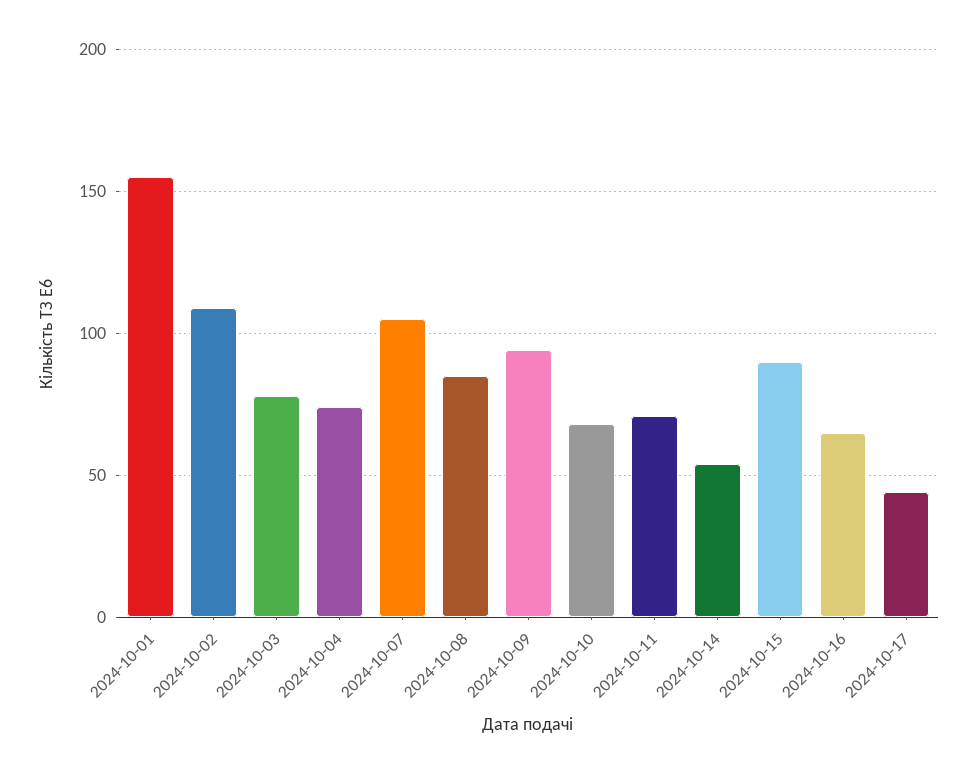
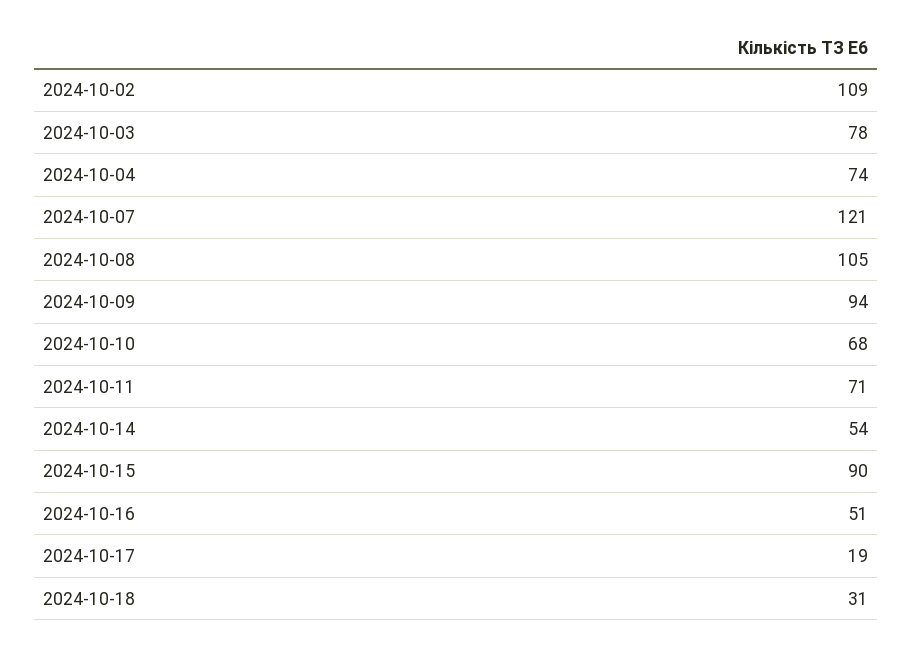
2024-10-01: 155 -> none
2024-10-07: 105 -> 121
2024-10-08: 85 -> 105
2024-10-16: 65 -> 51
2024-10-17: 45 -> 19
2024-10-18: none -> 31

